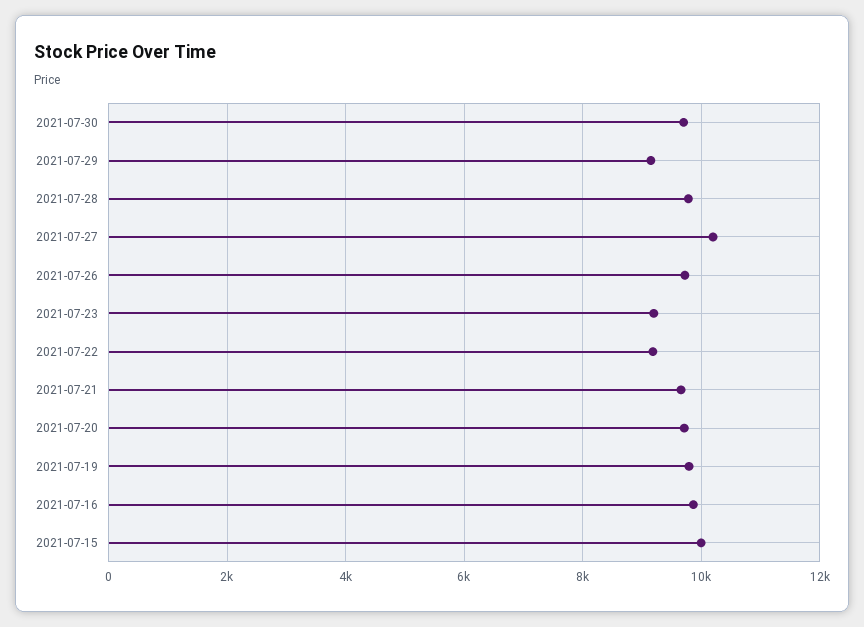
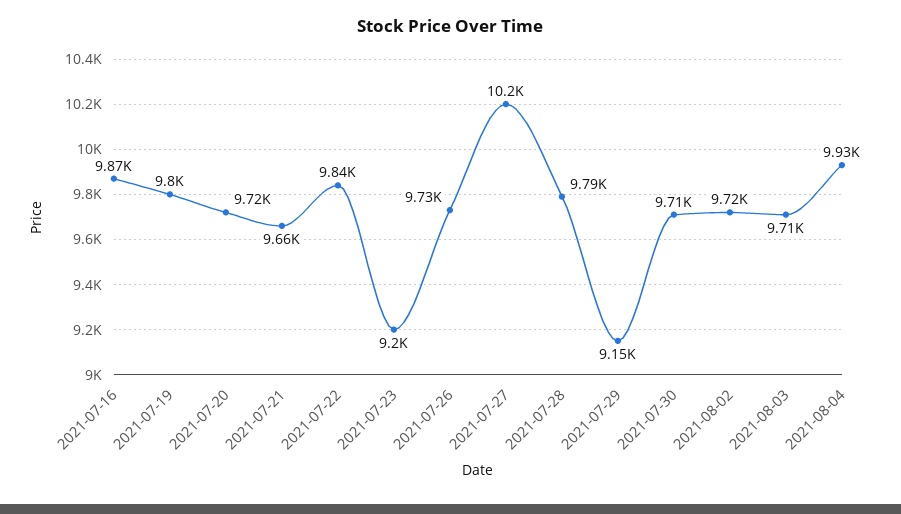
2021-07-22: 9200 -> 9840
2021-07-15: 10000 -> none
2021-08-02: none -> 9720
2021-08-03: none -> 9710
2021-08-04: none -> 9930

